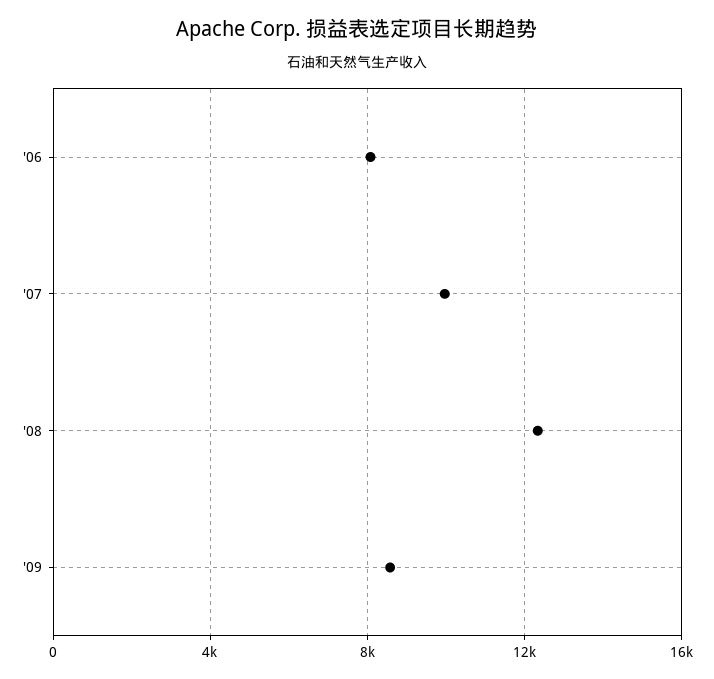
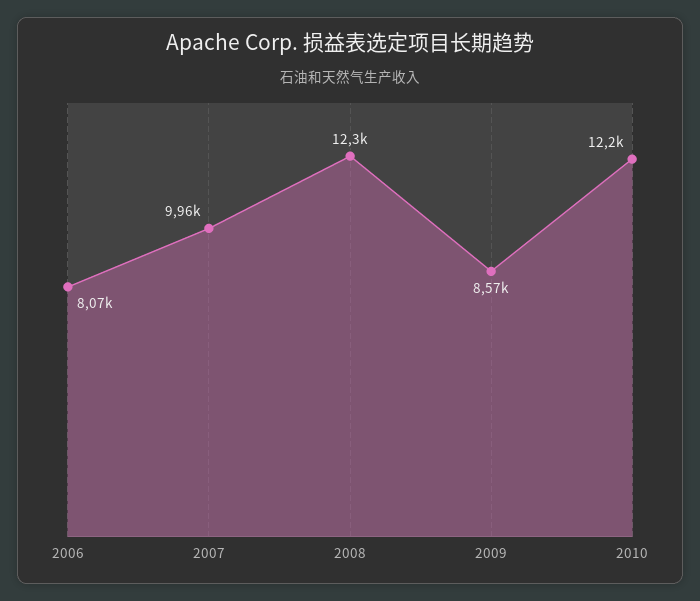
2010: none -> 12200

